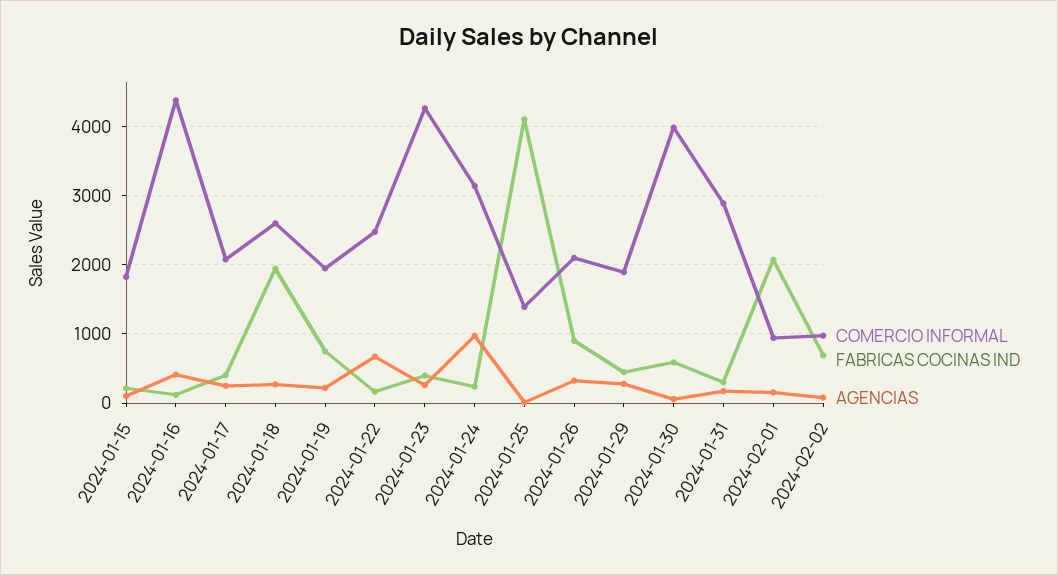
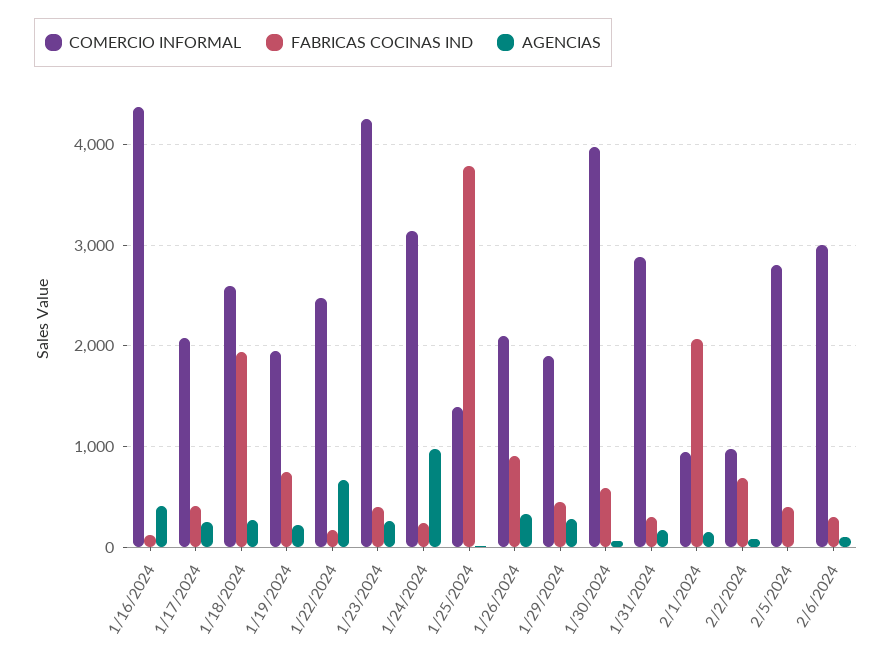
COMERCIO INFORMAL, 2024-01-15: 1800 -> none
FABRICAS COCINAS IND, 2024-01-15: 200 -> none
AGENCIAS, 2024-01-15: 100 -> none
FABRICAS COCINAS IND, 2024-01-25: 4100 -> 3800
COMERCIO INFORMAL, 2/5/2024: none -> 2800
FABRICAS COCINAS IND, 2/5/2024: none -> 400
AGENCIAS, 2/5/2024: none -> 0
COMERCIO INFORMAL, 2/6/2024: none -> 3000
FABRICAS COCINAS IND, 2/6/2024: none -> 300
AGENCIAS, 2/6/2024: none -> 100

